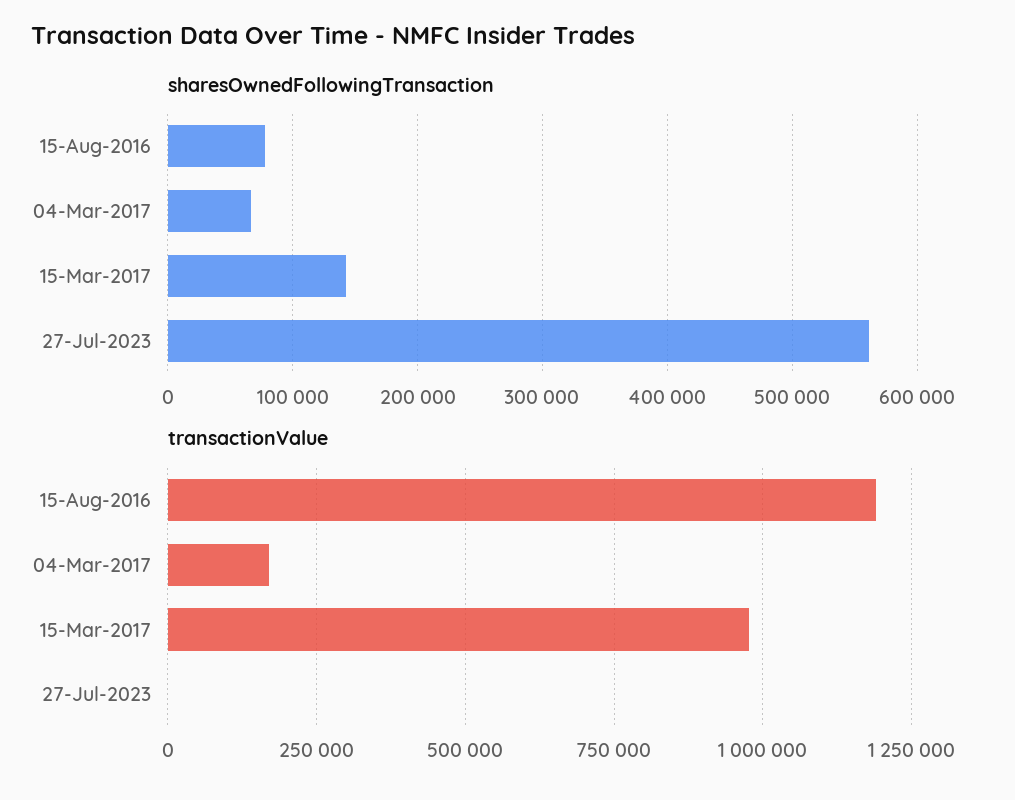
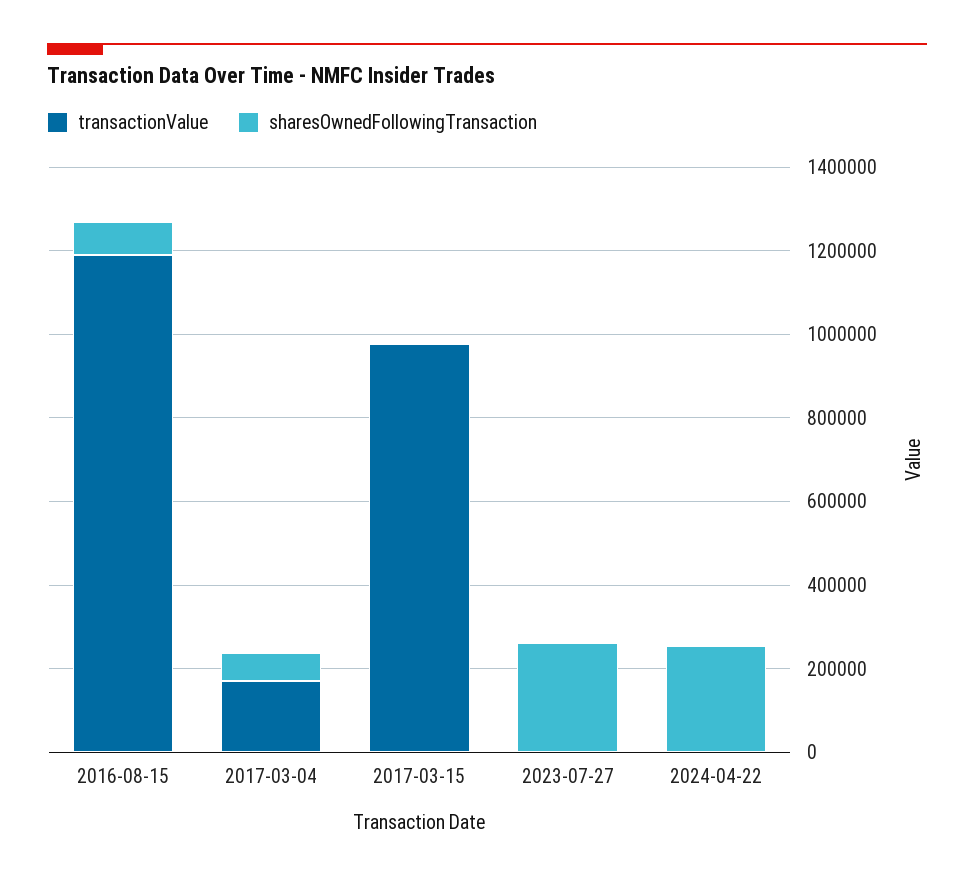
sharesOwnedFollowingTransaction, 15-Mar-2017: 140000 -> 0
sharesOwnedFollowingTransaction, 27-Jul-2023: 560000 -> 250000
transactionValue, 2024-04-22: none -> 0
sharesOwnedFollowingTransaction, 2024-04-22: none -> 250000

